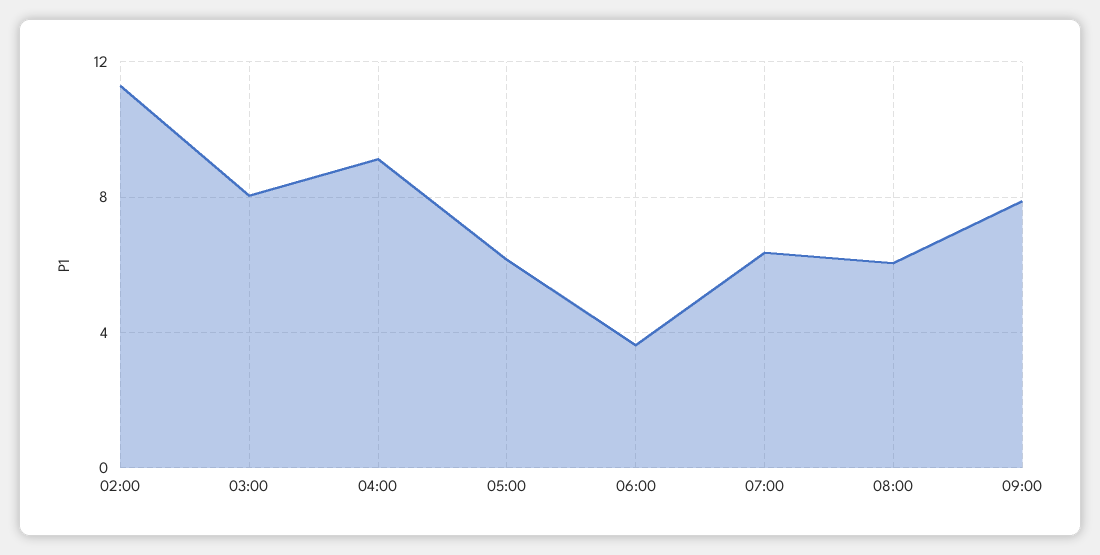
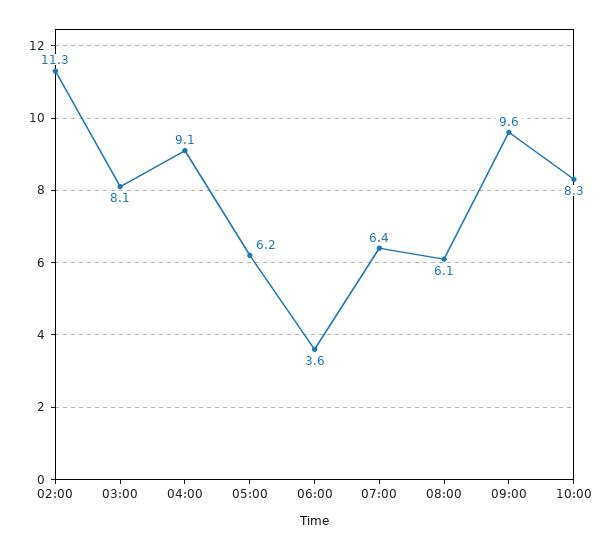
09:00: 8 -> 9.6
10:00: none -> 8.3

